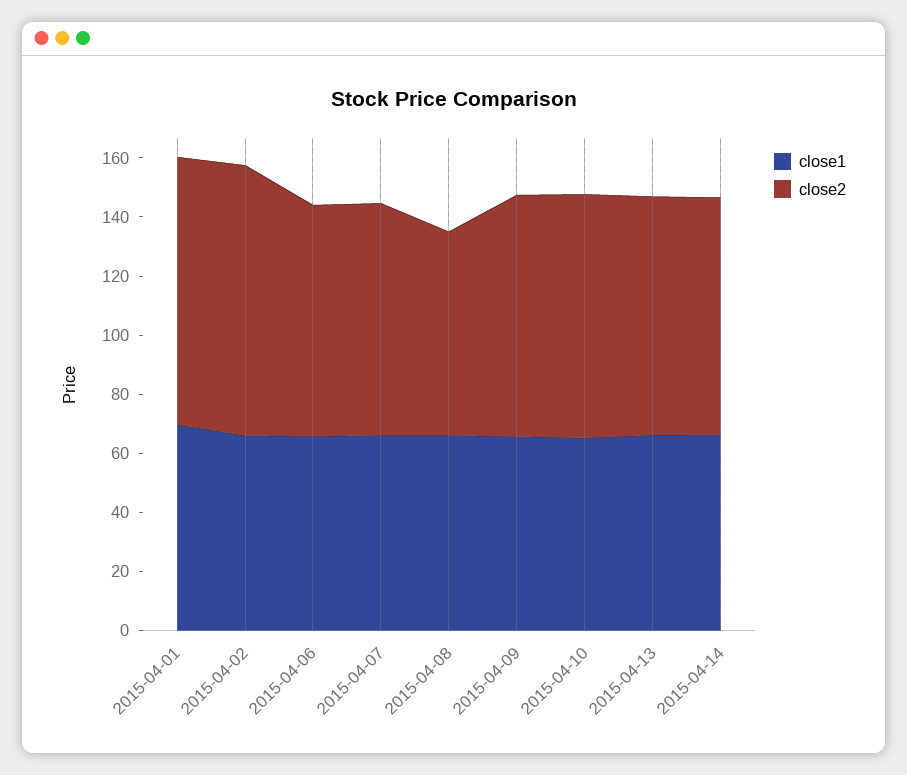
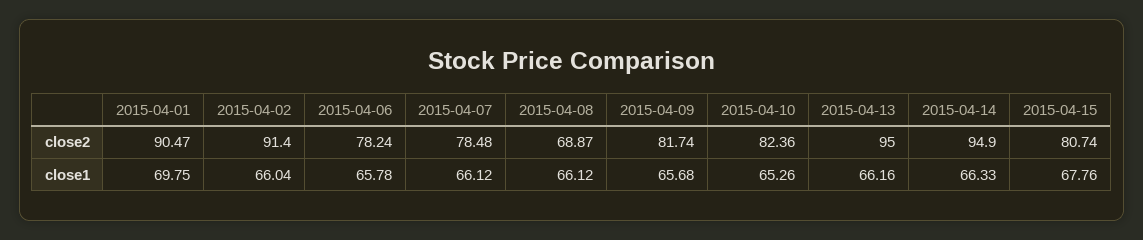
close2, 2015-04-13: 80 -> 95
close2, 2015-04-14: 80 -> 94.9
close2, 2015-04-15: none -> 80.74
close1, 2015-04-15: none -> 67.76

